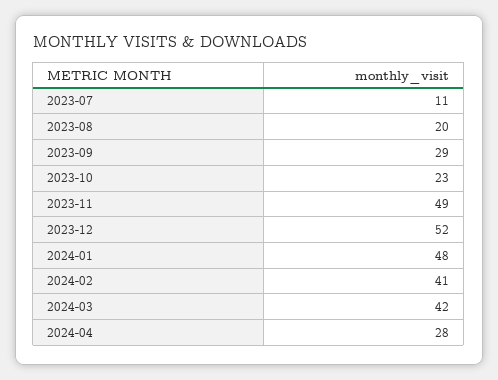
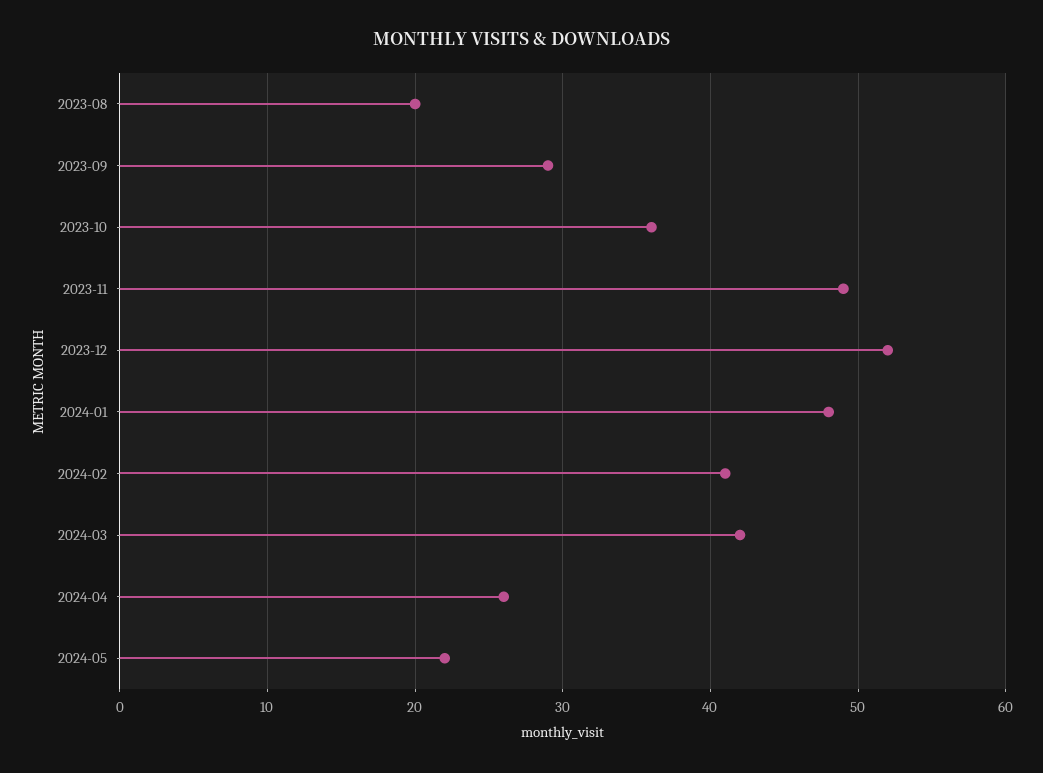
2023-07: 11 -> none
2023-10: 23 -> 36
2024-04: 28 -> 26
2024-05: none -> 22

